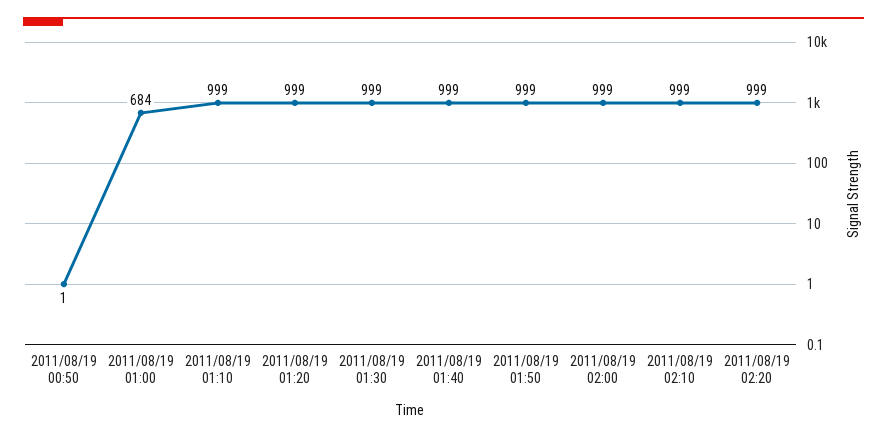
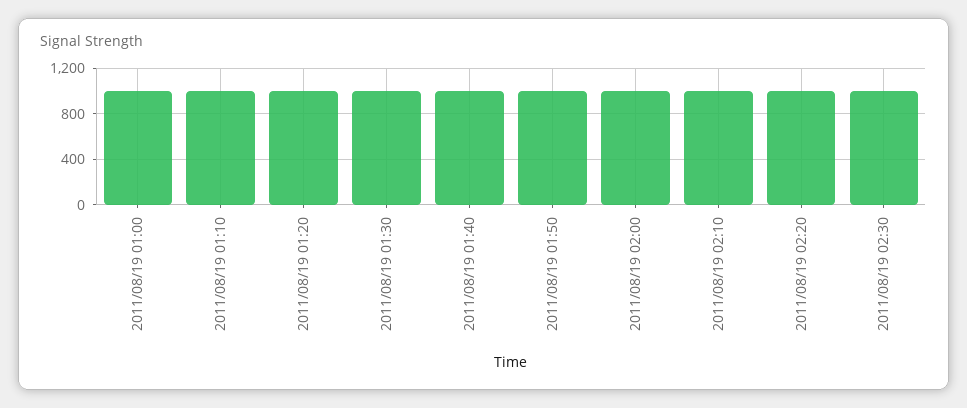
2011/08/19 00:50: 1 -> none
2011/08/19 01:00: 684 -> 1000
2011/08/19 02:30: none -> 1000

